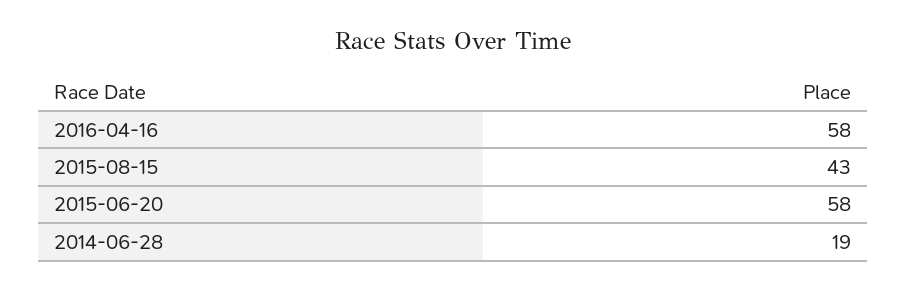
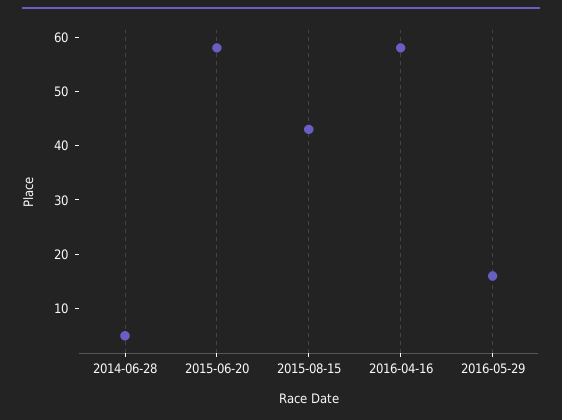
2014-06-28: 19 -> 5
2016-05-29: none -> 15

